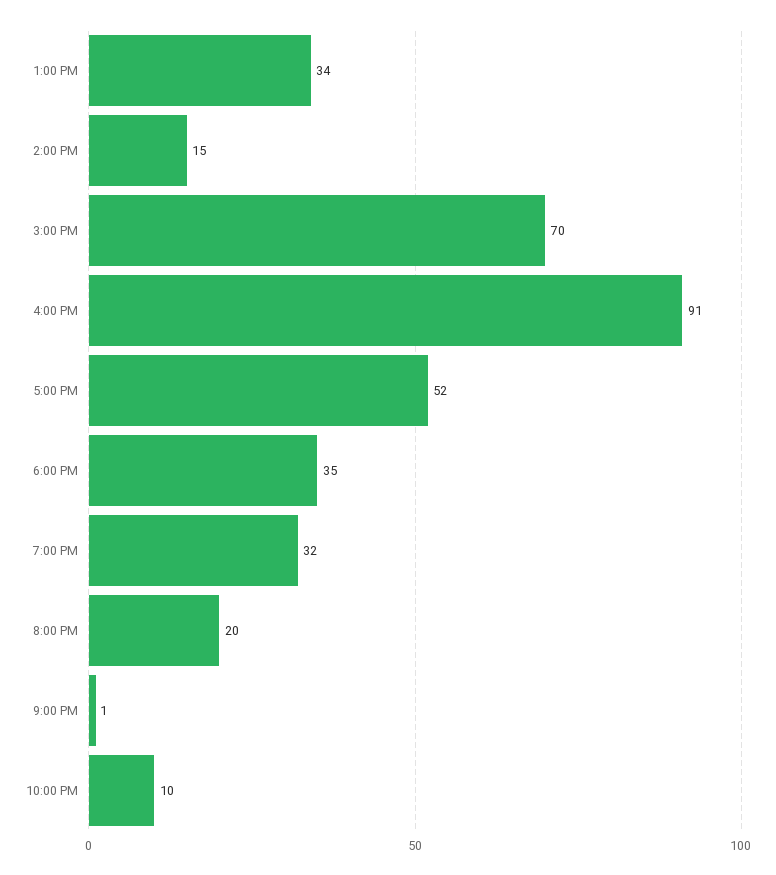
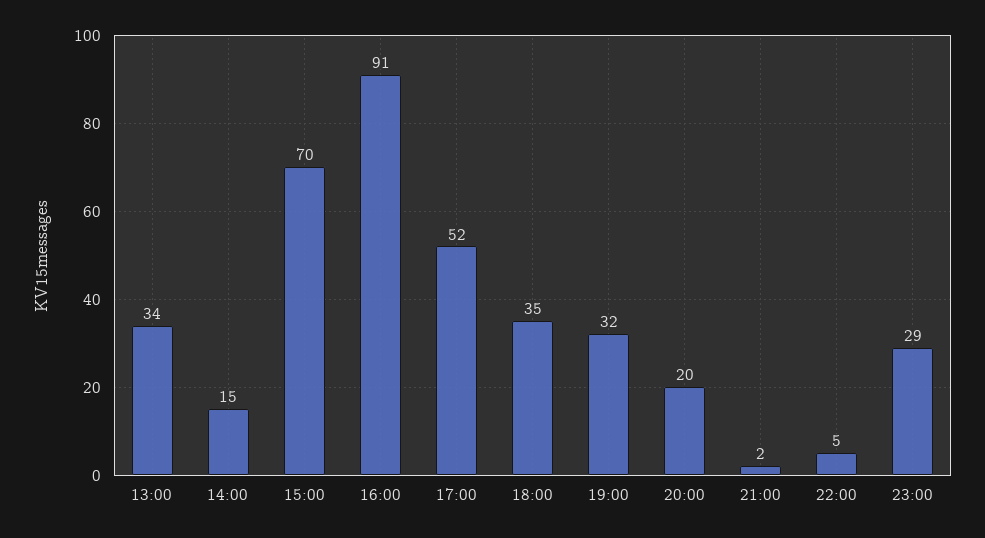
9:00 PM: 1 -> 2
10:00 PM: 10 -> 5
23:00: none -> 29

